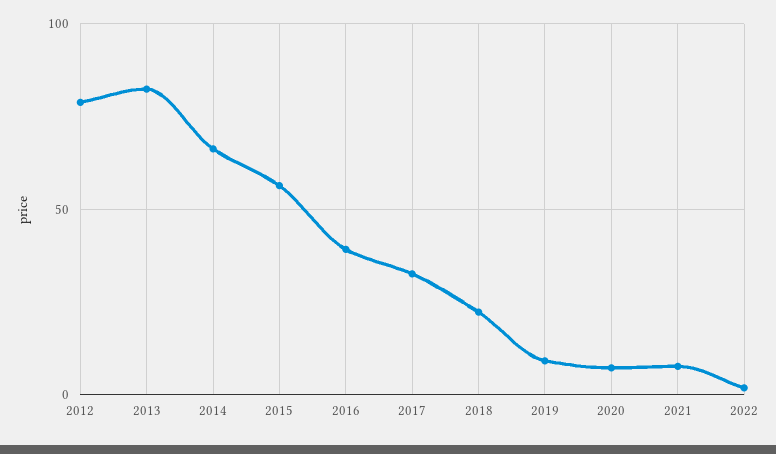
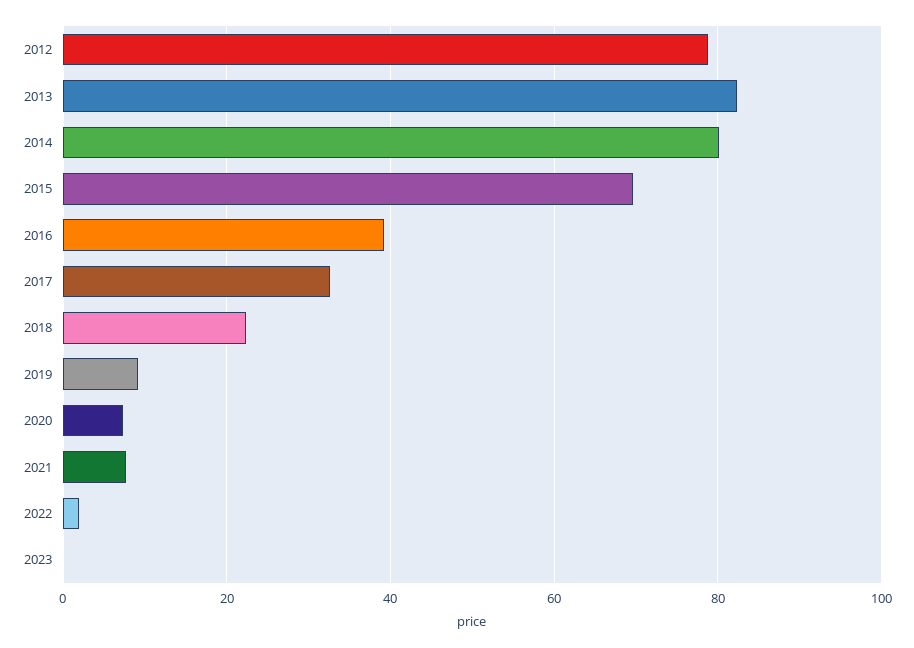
2014: 65 -> 80
2015: 55 -> 70
2023: none -> 0

